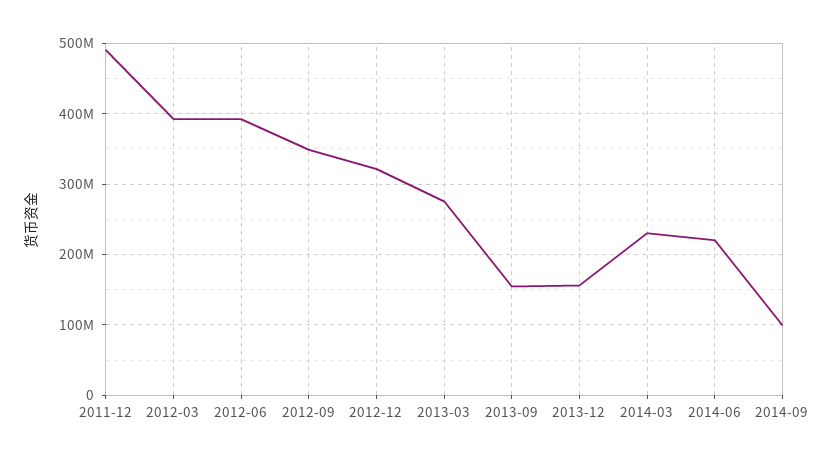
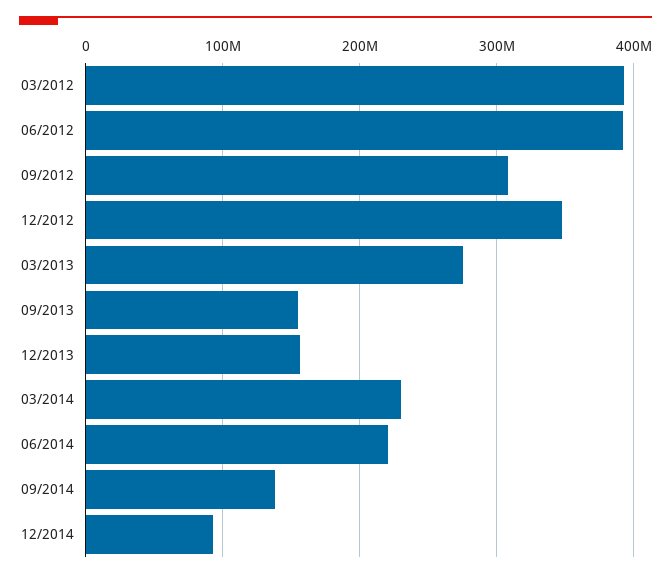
2011-12: 490000000 -> none
2012-09: 350000000 -> 310000000
2012-12: 320000000 -> 350000000
2014-09: 100000000 -> 140000000
12/2014: none -> 90000000

